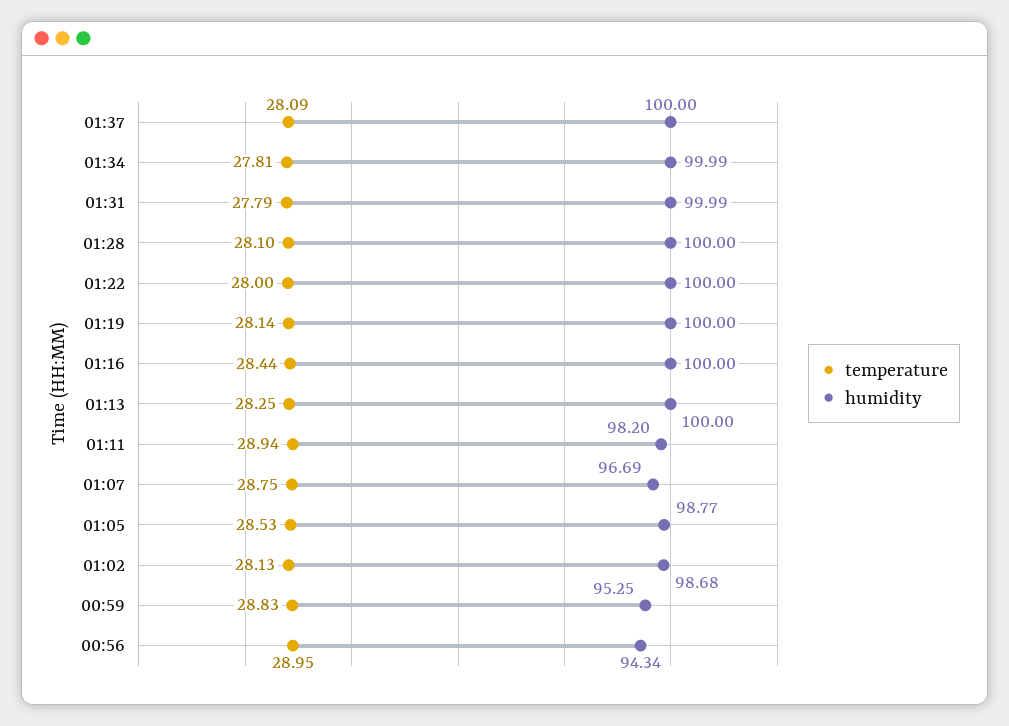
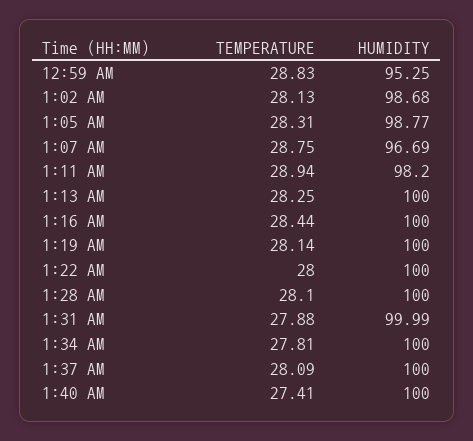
humidity, 01:34: 99.99 -> 100
temperature, 01:31: 27.79 -> 27.88
temperature, 01:05: 28.53 -> 28.31
temperature, 00:56: 28.95 -> none
humidity, 00:56: 94.34 -> none
temperature, 1:40 AM: none -> 27.41
humidity, 1:40 AM: none -> 100

